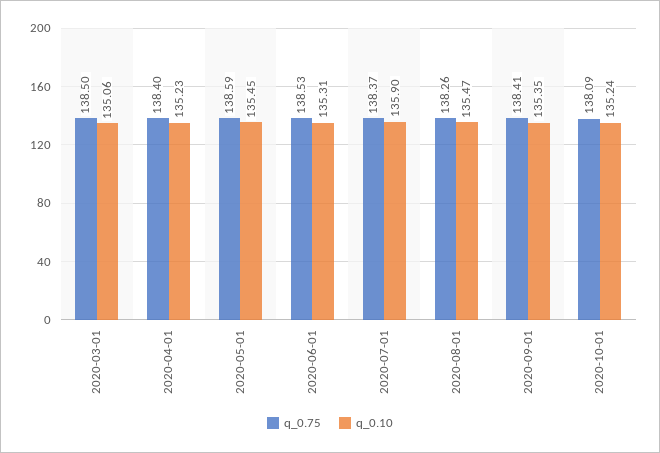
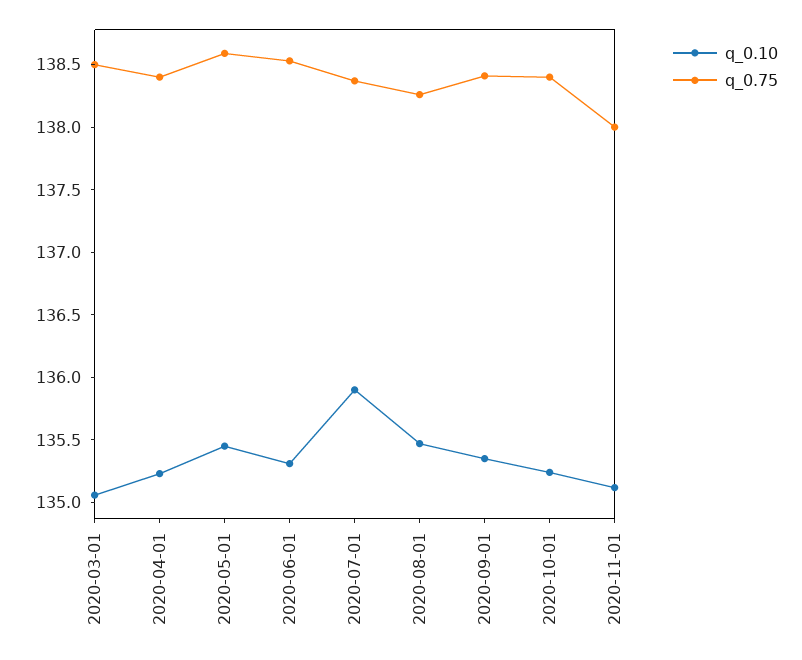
q_0.75, 2020-10-01: 138.09 -> 138.4
q_0.10, 2020-11-01: none -> 135.1
q_0.75, 2020-11-01: none -> 138

